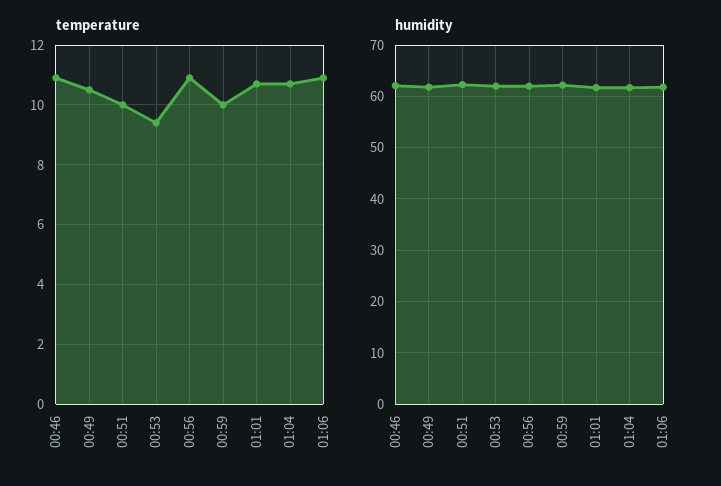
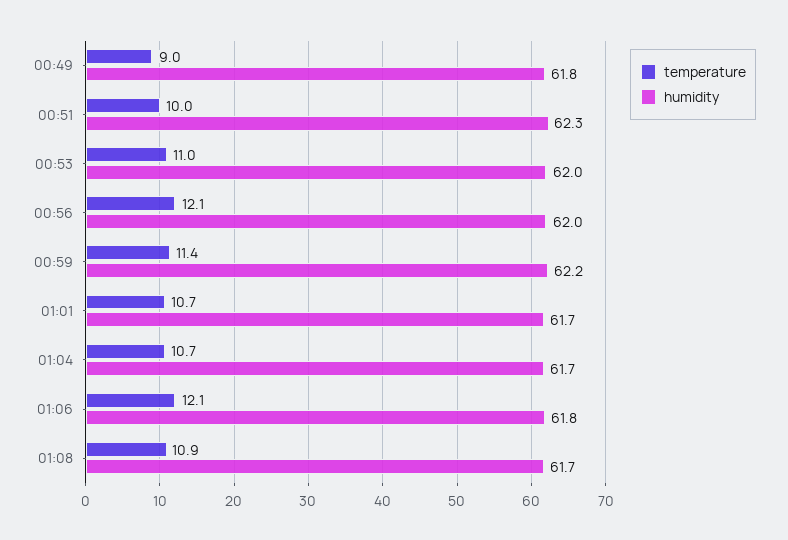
temperature, 00:46: 11 -> none
temperature, 00:49: 10.5 -> 9
temperature, 00:53: 9.5 -> 11
temperature, 00:56: 11 -> 12.1
temperature, 00:59: 10 -> 11.4
temperature, 01:06: 11 -> 12.1
humidity, 00:46: 62 -> none
temperature, 01:08: none -> 10.9
humidity, 01:08: none -> 61.7

